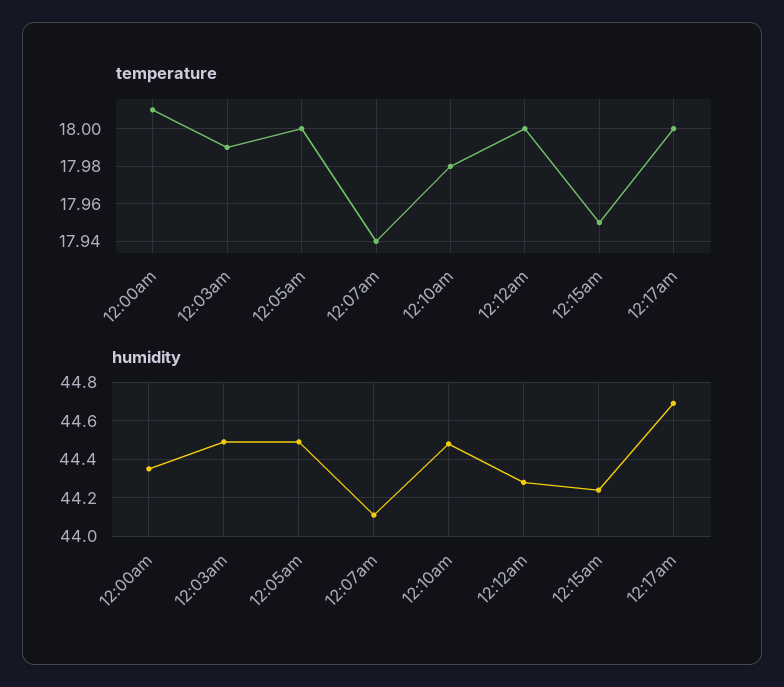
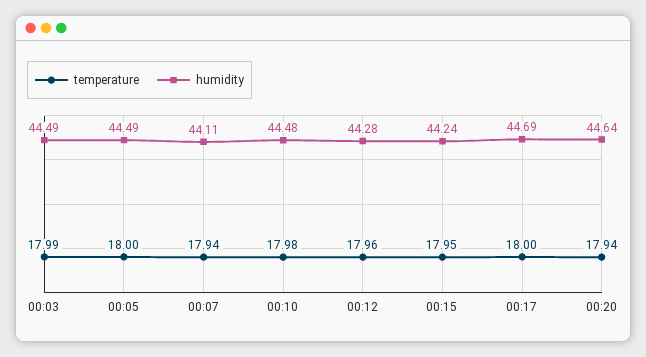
temperature, 12:00am: 18.01 -> none
temperature, 12:12am: 18 -> 17.96
humidity, 12:00am: 44.35 -> none
temperature, 00:20: none -> 17.94
humidity, 00:20: none -> 44.64

